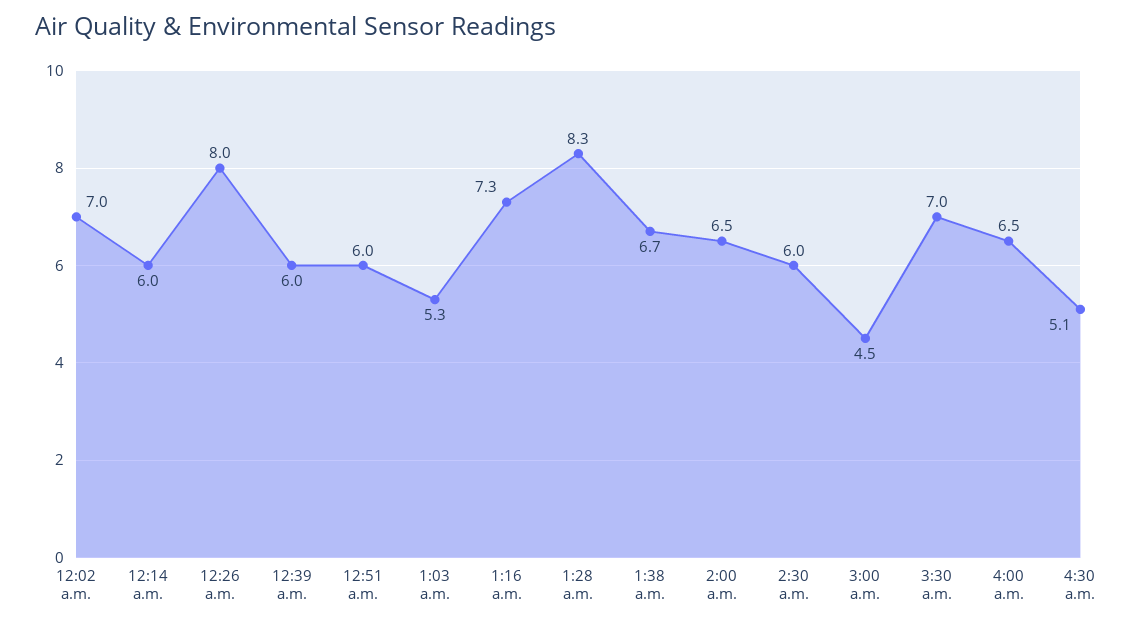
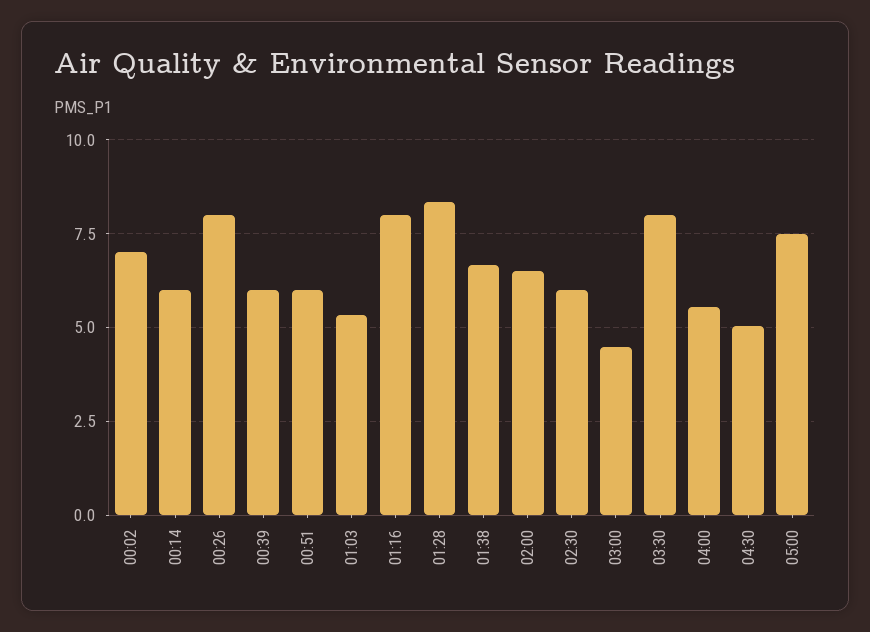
1:16 a.m.: 7.3 -> 8
3:30 a.m.: 7 -> 8
4:00 a.m.: 6.5 -> 5.5
05:00: none -> 7.5

